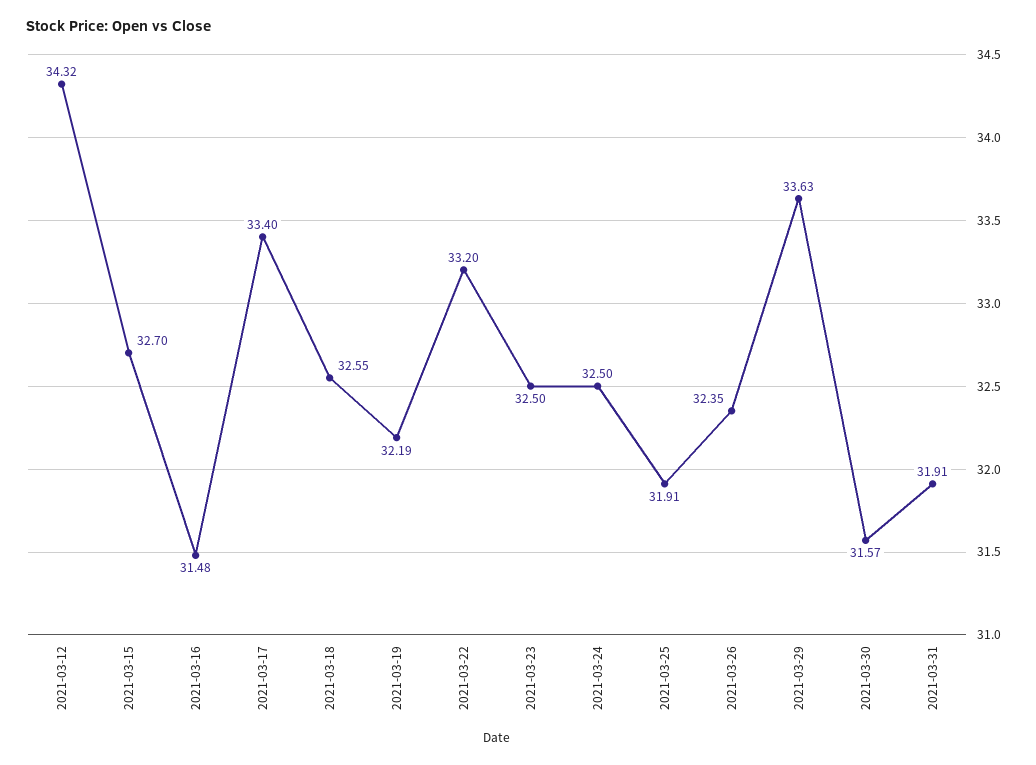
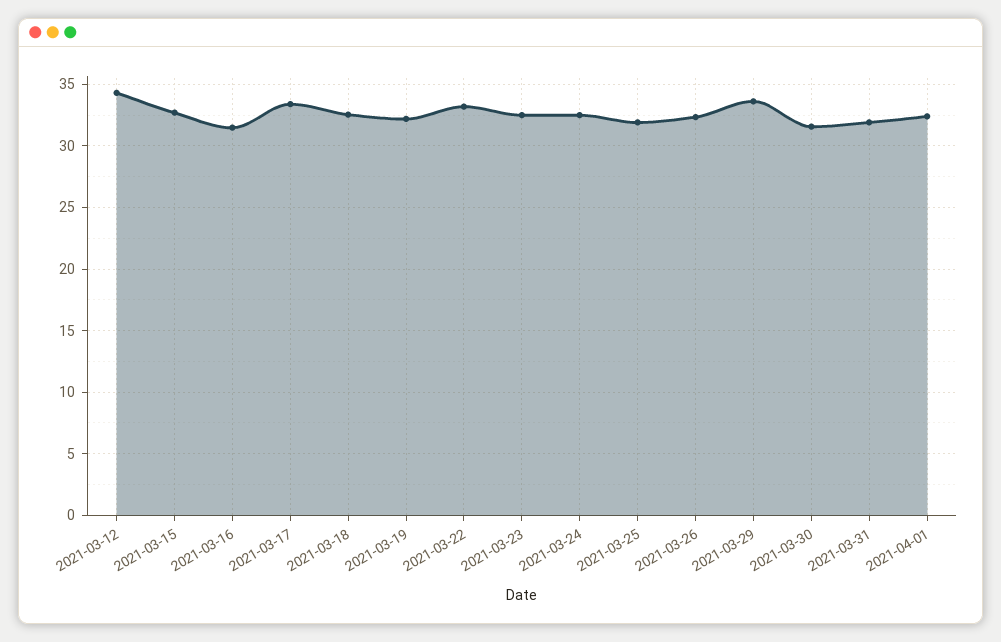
2021-04-01: none -> 32.5

